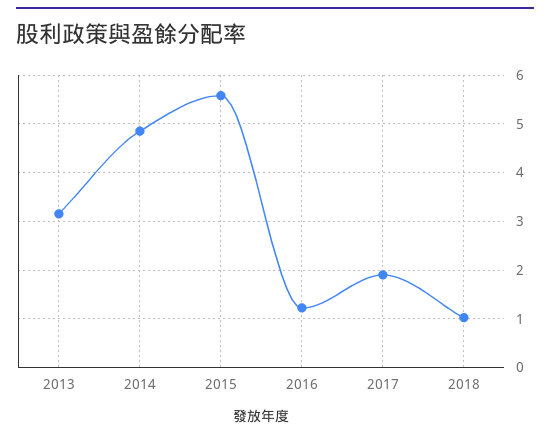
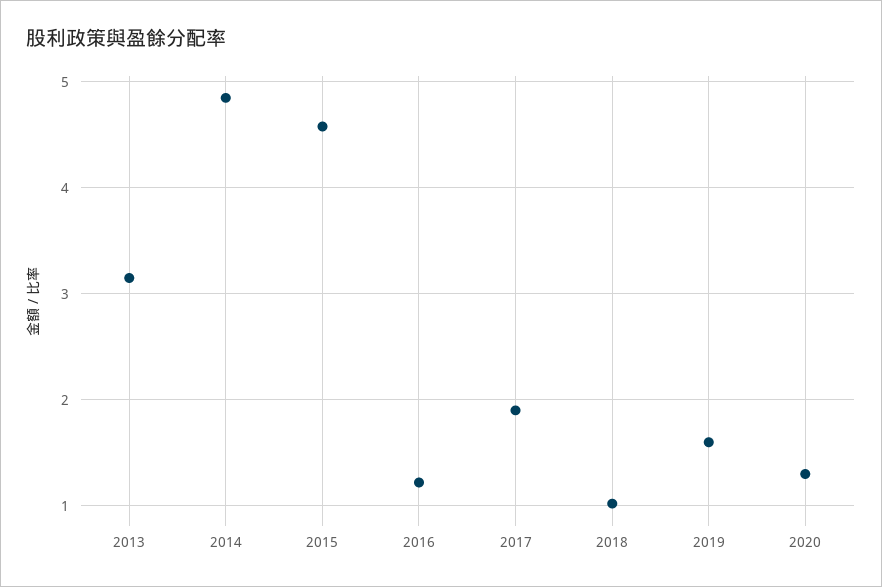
2015: 5.6 -> 4.6
2019: none -> 1.6
2020: none -> 1.3

